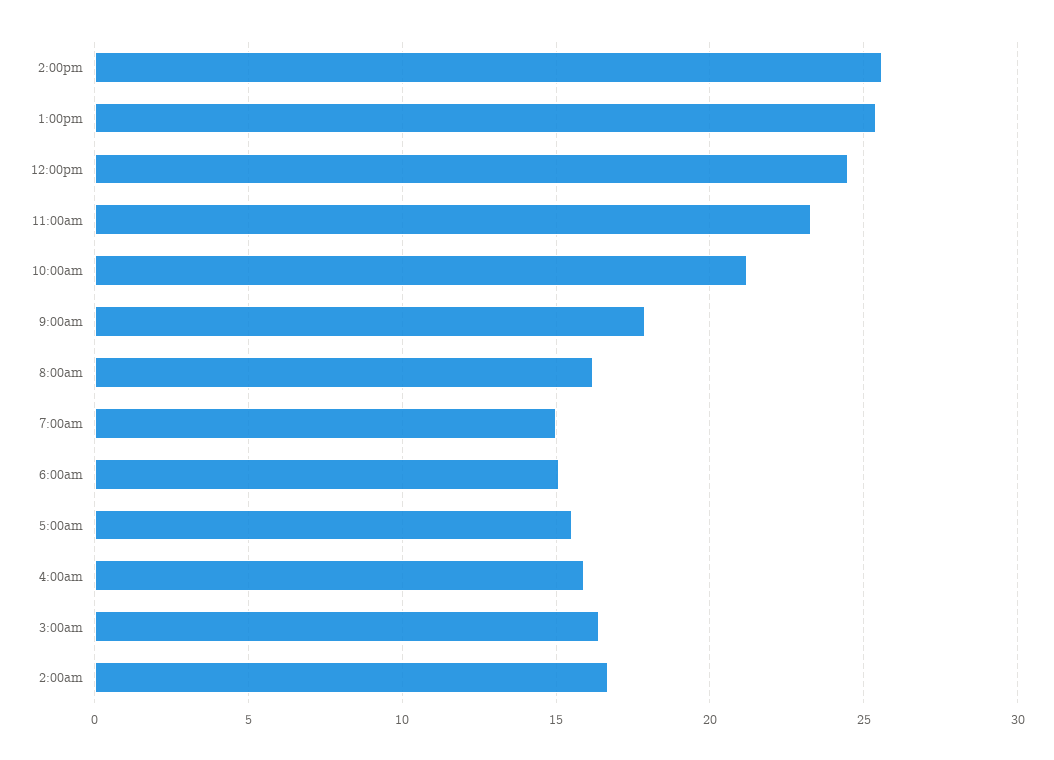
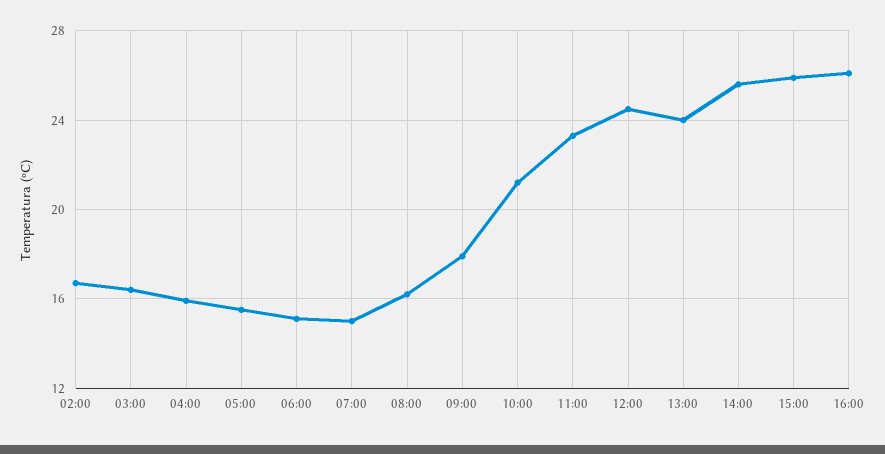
1:00pm: 25.5 -> 24
15:00: none -> 26
16:00: none -> 26

